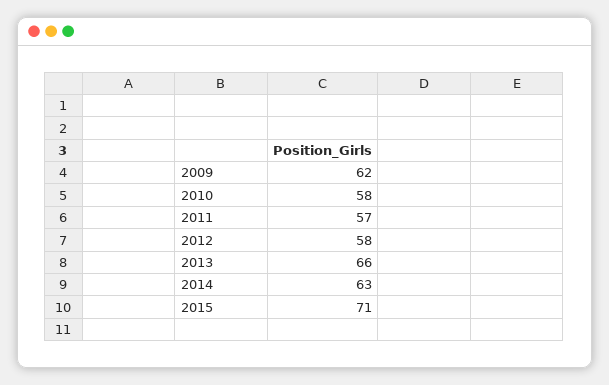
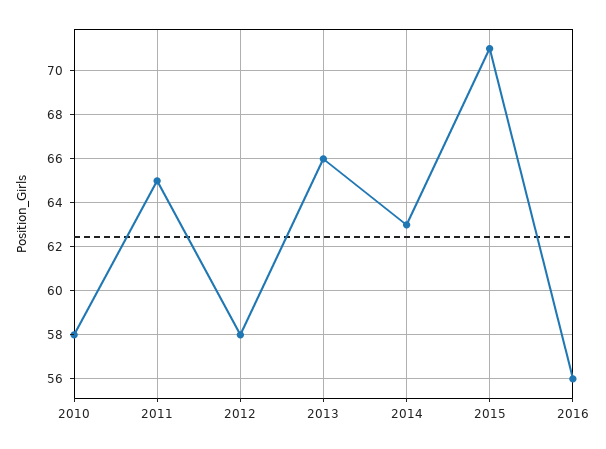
2009: 62 -> none
2011: 57 -> 65
2016: none -> 56

